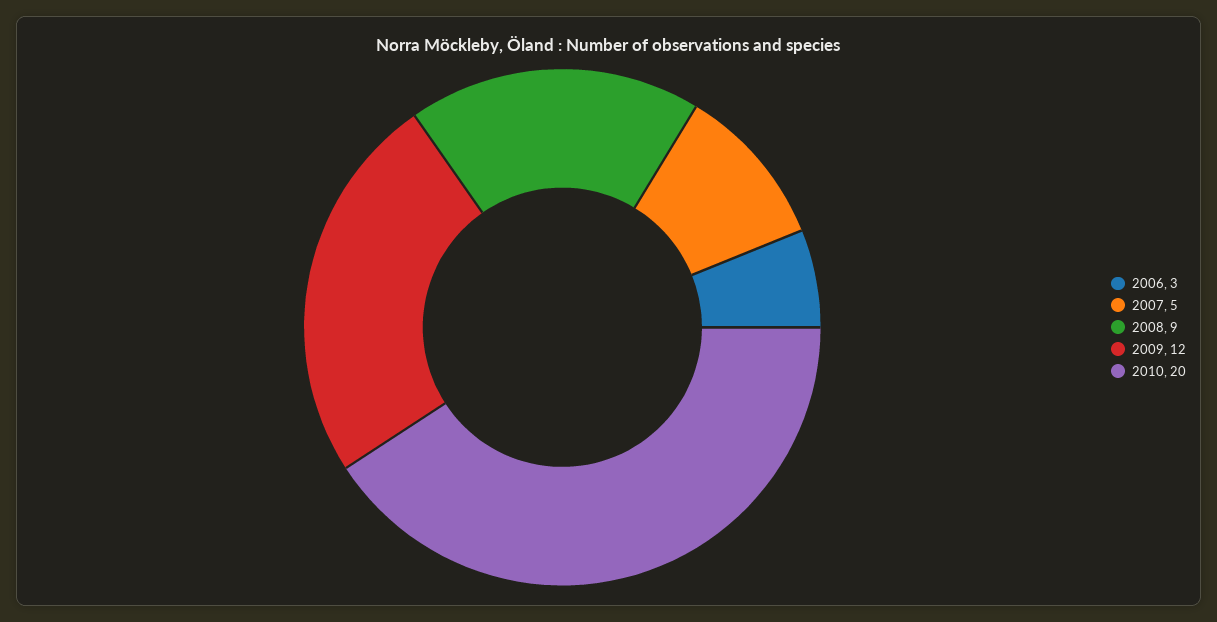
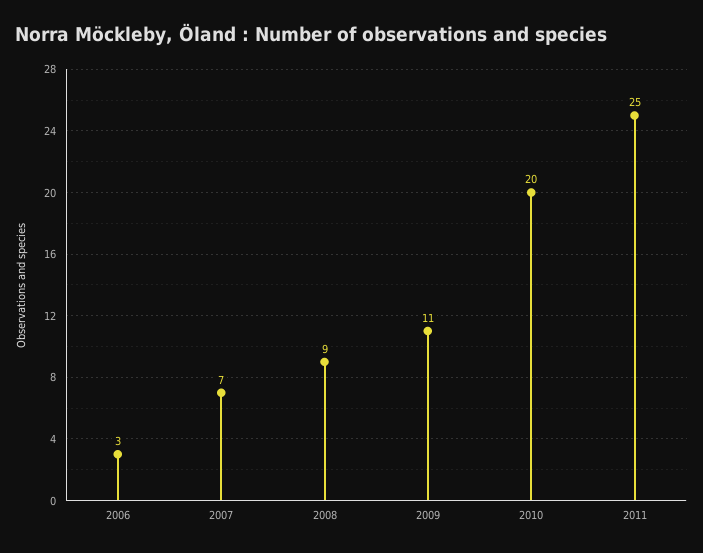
2007: 5 -> 7
2009: 12 -> 11
2011: none -> 25

